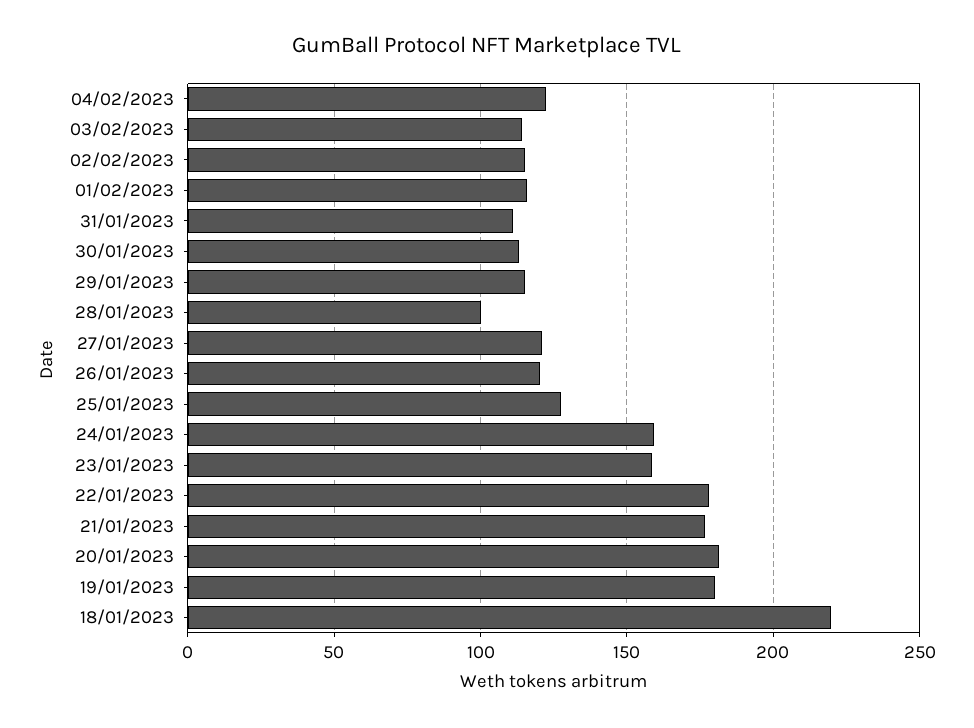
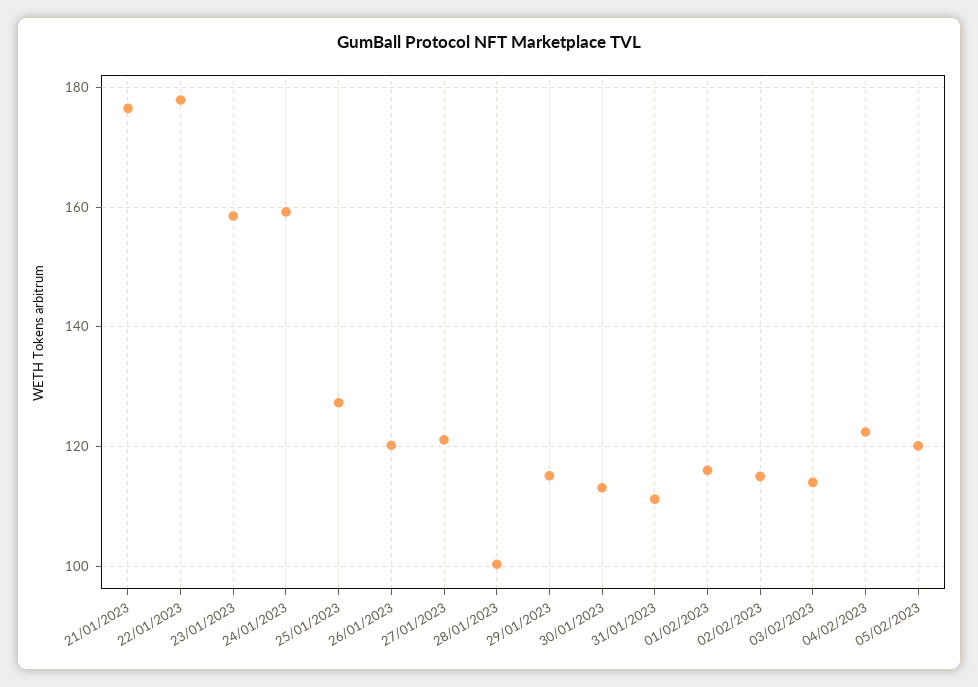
20/01/2023: 180 -> none
19/01/2023: 180 -> none
18/01/2023: 220 -> none
05/02/2023: none -> 120

